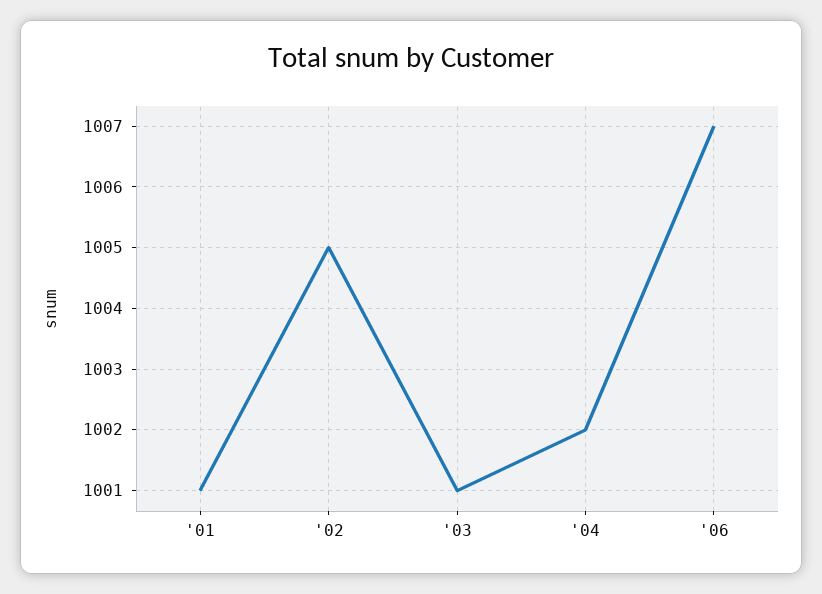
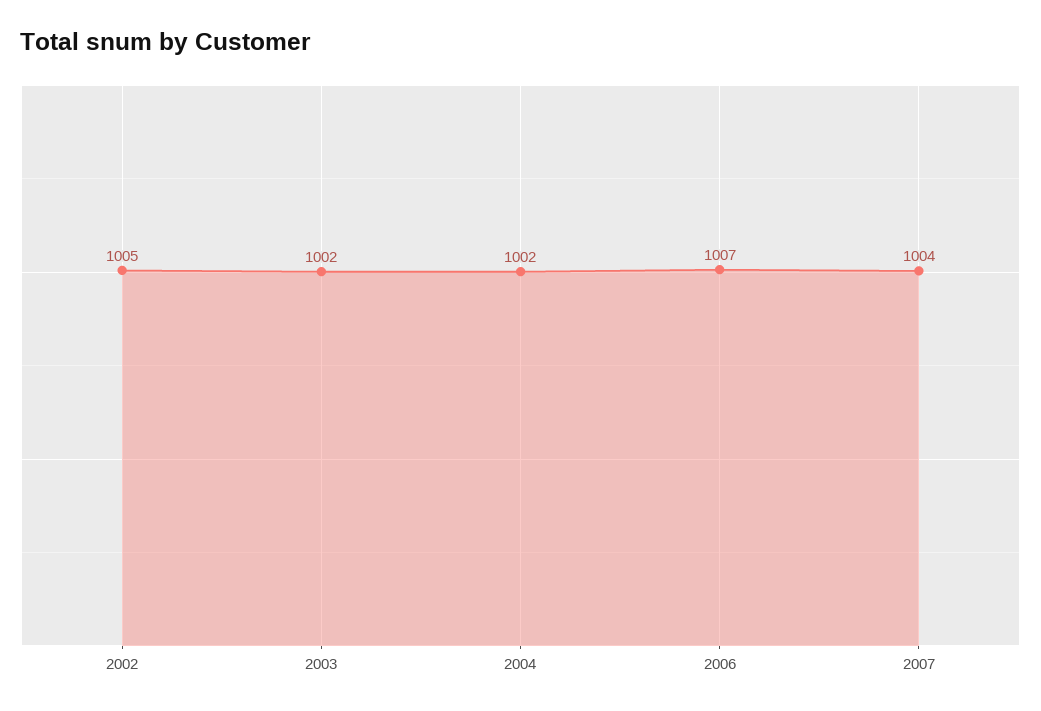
'01: 1001 -> none
'03: 1001 -> 1002
2007: none -> 1004

